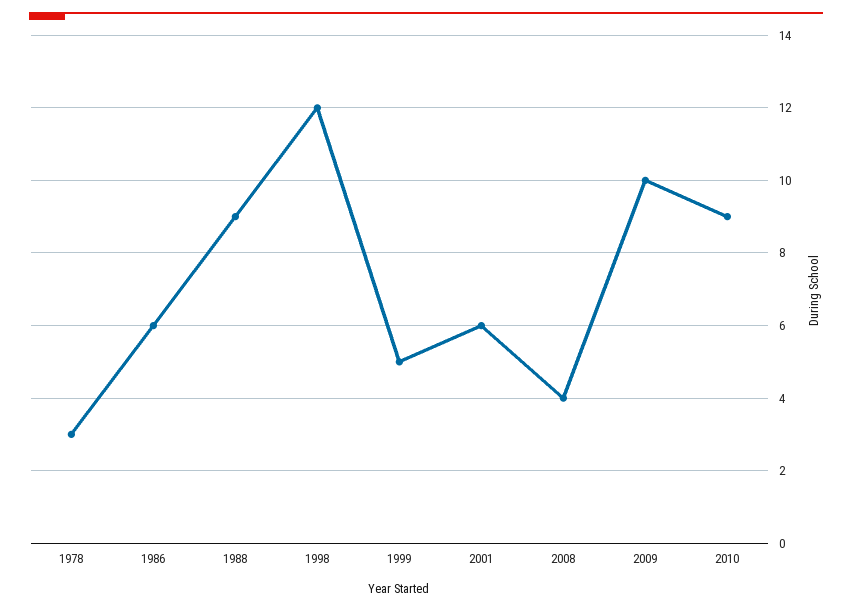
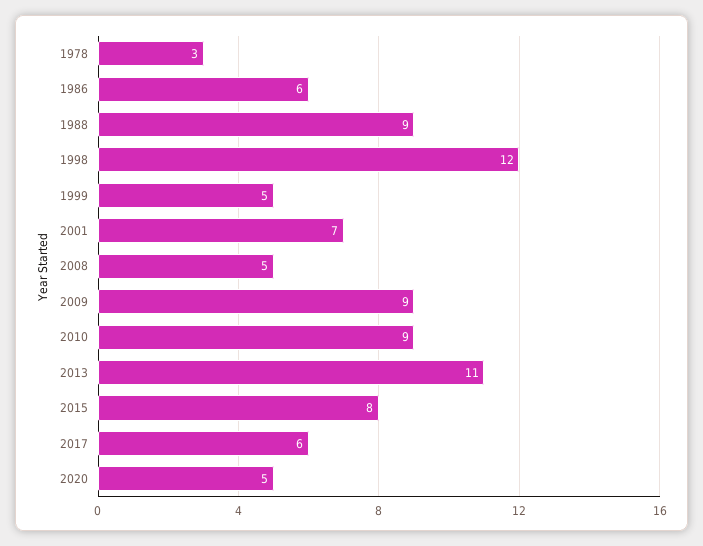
2001: 6 -> 7
2008: 4 -> 5
2009: 10 -> 9
2013: none -> 11
2015: none -> 8
2017: none -> 6
2020: none -> 5

